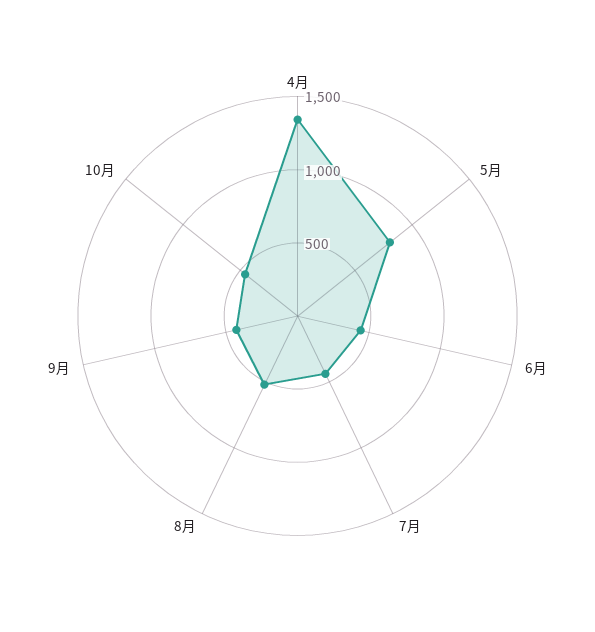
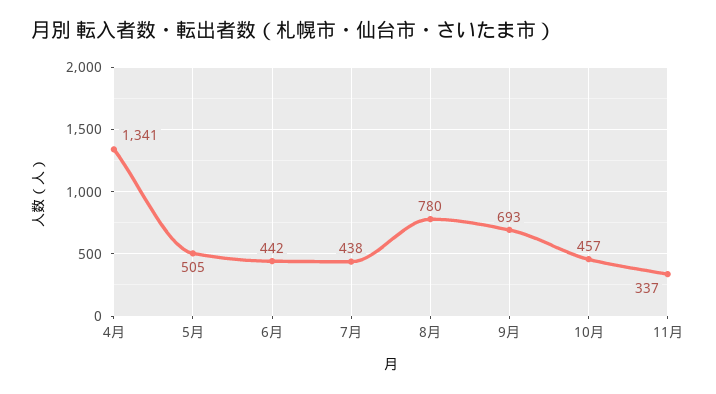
5月: 800 -> 505
8月: 500 -> 780
9月: 400 -> 693
11月: none -> 337

